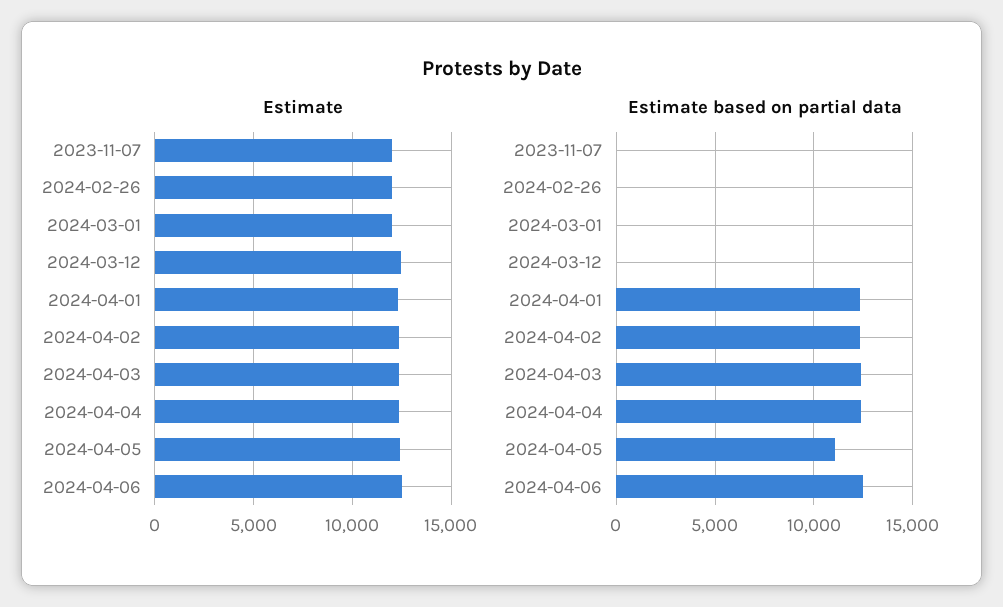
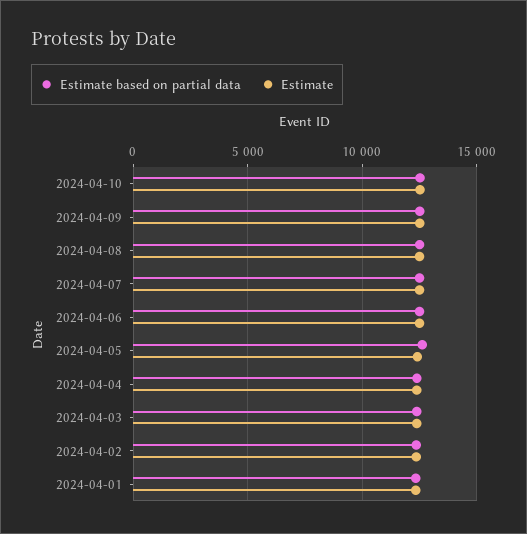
Estimate, 2023-11-07: 12000 -> none
Estimate, 2024-02-26: 12000 -> none
Estimate, 2024-03-01: 12000 -> none
Estimate, 2024-03-12: 12500 -> none
Estimate based on partial data, 2023-11-07: 0 -> none
Estimate based on partial data, 2024-02-26: 0 -> none
Estimate based on partial data, 2024-03-01: 0 -> none
Estimate based on partial data, 2024-03-12: 0 -> none
Estimate based on partial data, 2024-04-05: 11000 -> 12500
Estimate based on partial data, 2024-04-10: none -> 12500
Estimate, 2024-04-10: none -> 12500
Estimate based on partial data, 2024-04-09: none -> 12500
Estimate, 2024-04-09: none -> 12500
Estimate based on partial data, 2024-04-08: none -> 12500
Estimate, 2024-04-08: none -> 12500
Estimate based on partial data, 2024-04-07: none -> 12500
Estimate, 2024-04-07: none -> 12500

